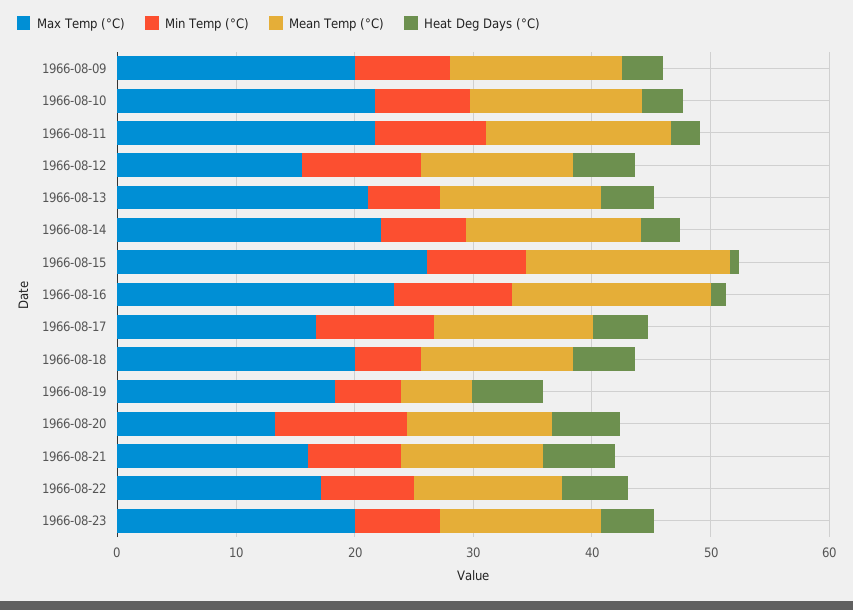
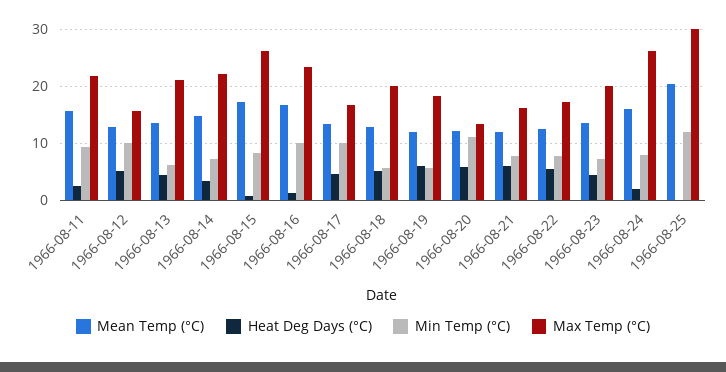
Max Temp (°C), 1966-08-09: 20 -> none
Min Temp (°C), 1966-08-09: 8 -> none
Mean Temp (°C), 1966-08-09: 14 -> none
Heat Deg Days (°C), 1966-08-09: 4 -> none
Max Temp (°C), 1966-08-10: 22 -> none
Min Temp (°C), 1966-08-10: 8 -> none
Mean Temp (°C), 1966-08-10: 14 -> none
Heat Deg Days (°C), 1966-08-10: 4 -> none
Mean Temp (°C), 1966-08-19: 6 -> 12
Mean Temp (°C), 1966-08-24: none -> 16
Heat Deg Days (°C), 1966-08-24: none -> 2
Min Temp (°C), 1966-08-24: none -> 8
Max Temp (°C), 1966-08-24: none -> 26
Mean Temp (°C), 1966-08-25: none -> 20
Heat Deg Days (°C), 1966-08-25: none -> 0
Min Temp (°C), 1966-08-25: none -> 12
Max Temp (°C), 1966-08-25: none -> 30

